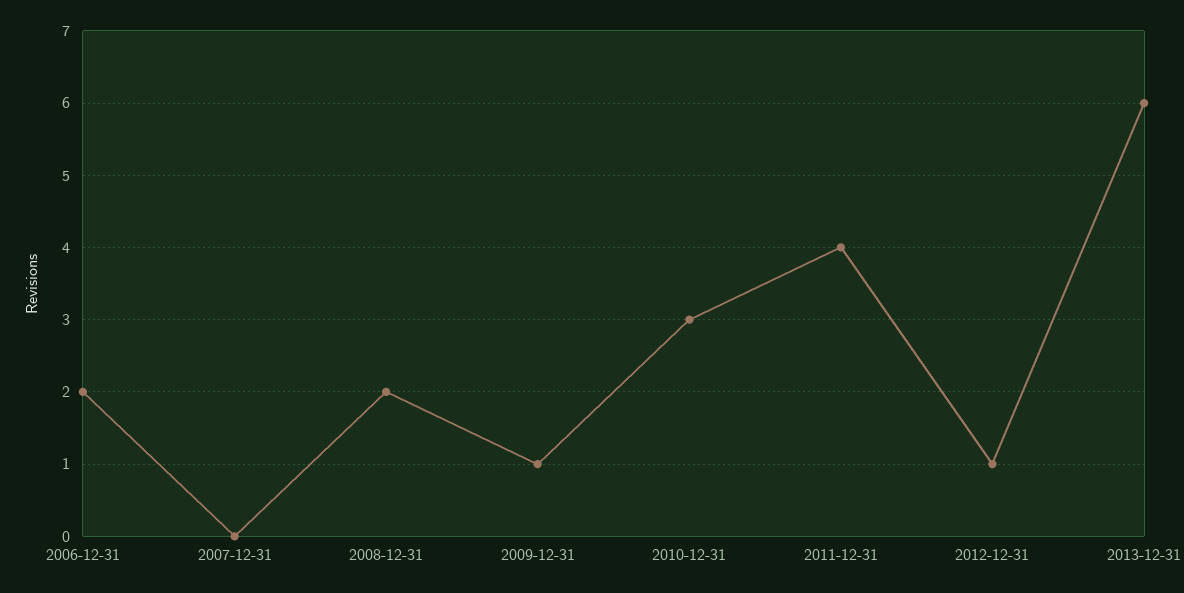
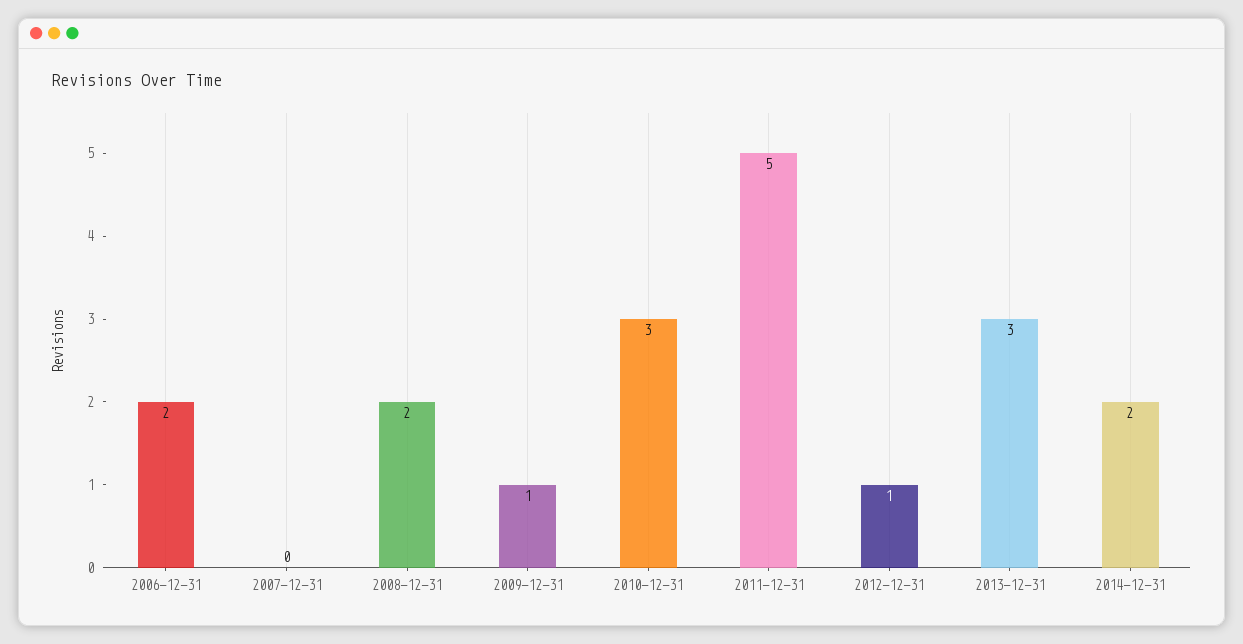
2011-12-31: 4 -> 5
2013-12-31: 6 -> 3
2014-12-31: none -> 2

